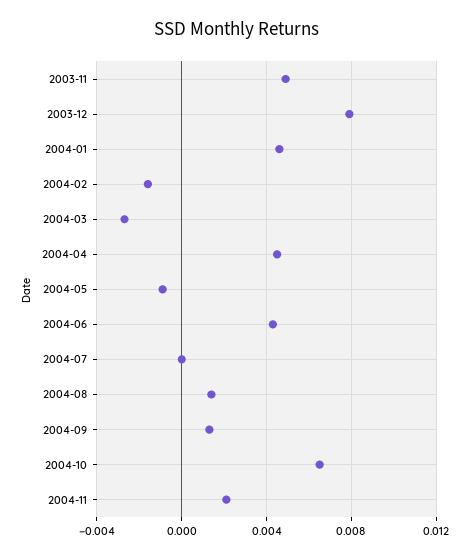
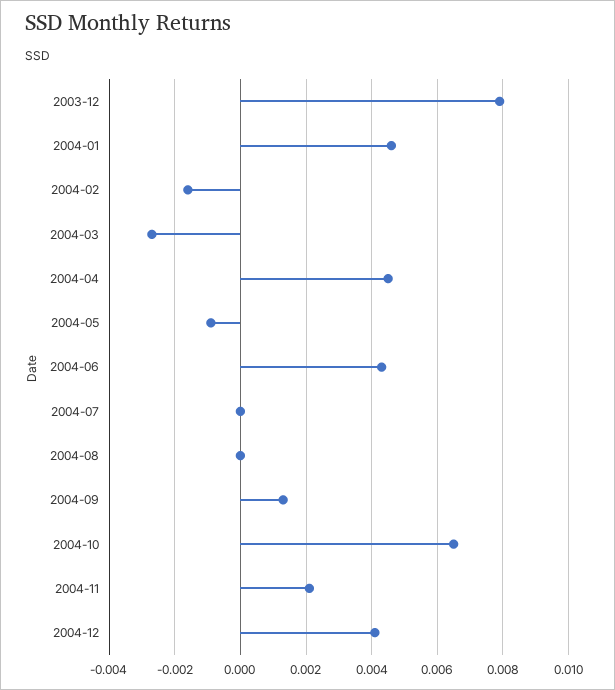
2003-11: 0.005 -> none
2004-08: 0.0015 -> 0
2004-12: none -> 0.004

